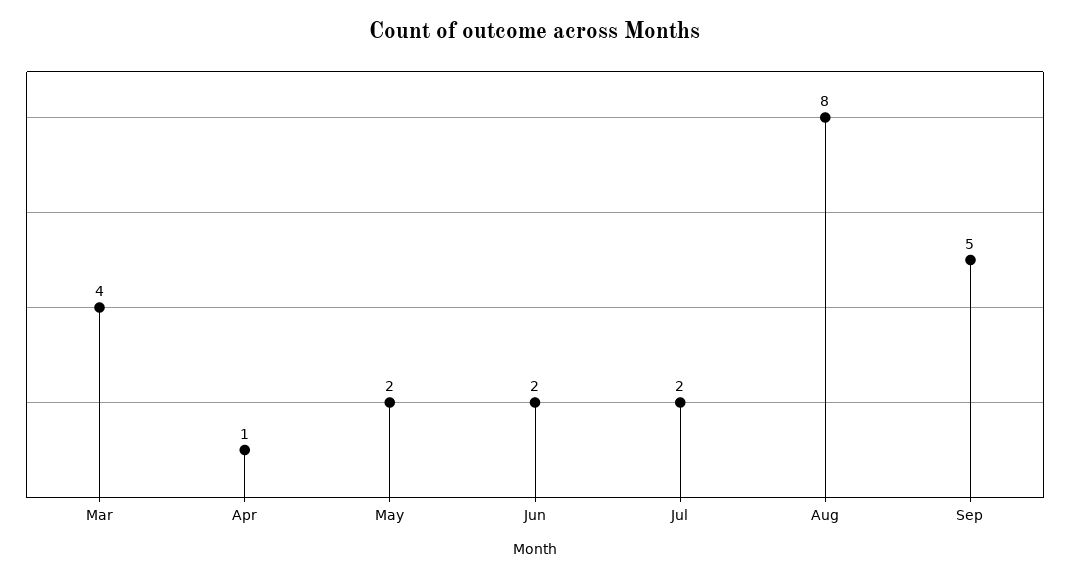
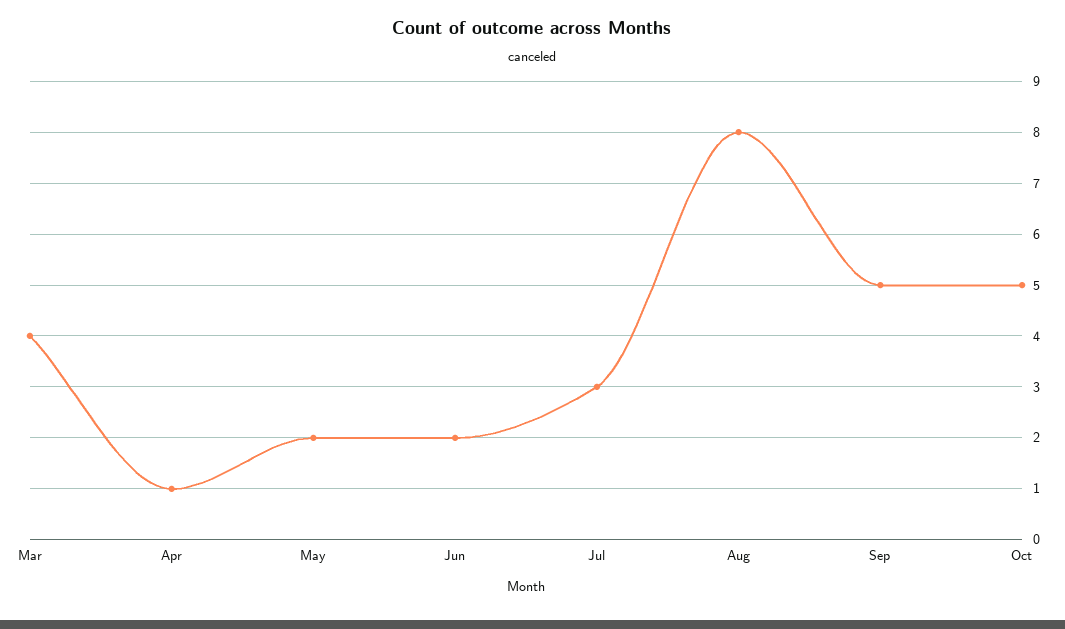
Jul: 2 -> 3
Oct: none -> 5

